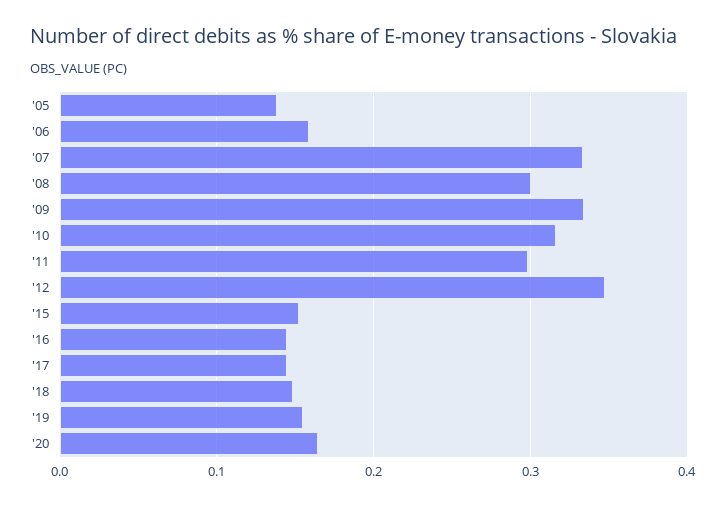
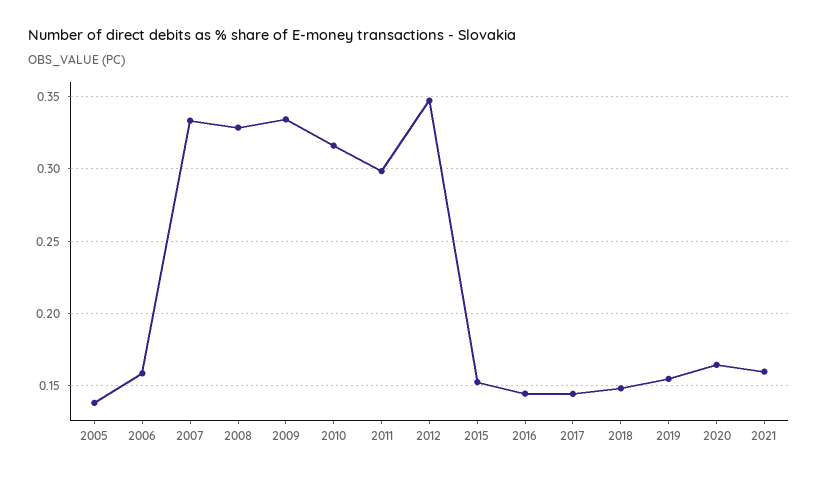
'08: 0.3 -> 0.33
2021: none -> 0.16

